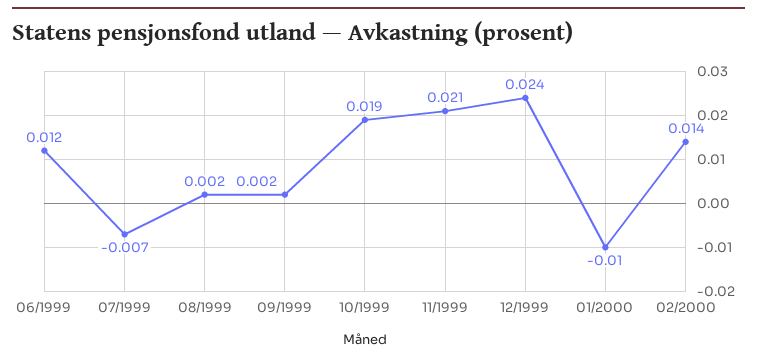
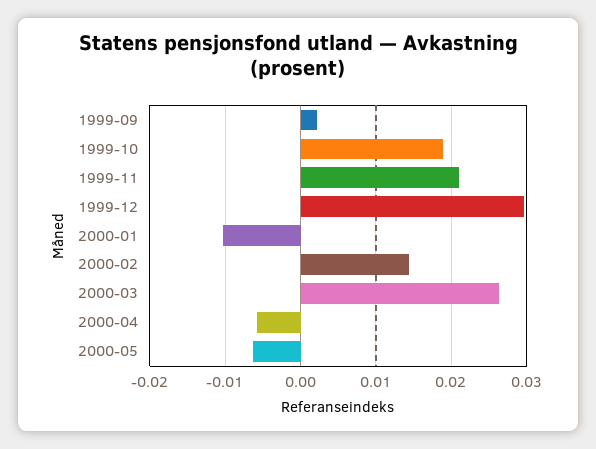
06/1999: 0.012 -> none
07/1999: -0.007 -> none
08/1999: 0.002 -> none
12/1999: 0.024 -> 0.03
2000-03: none -> 0.026
2000-04: none -> -0.006
2000-05: none -> -0.006

